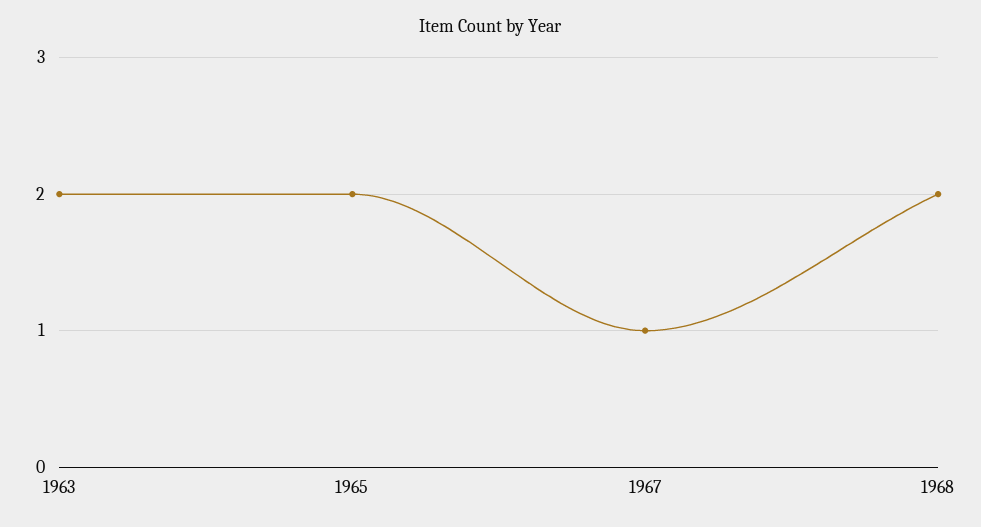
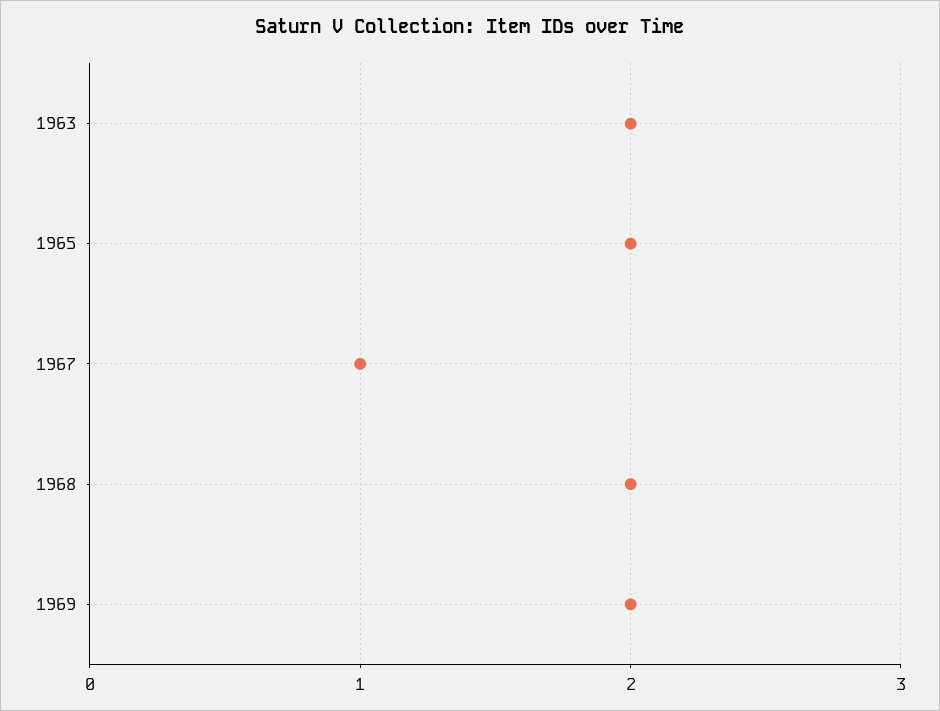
1969: none -> 2

